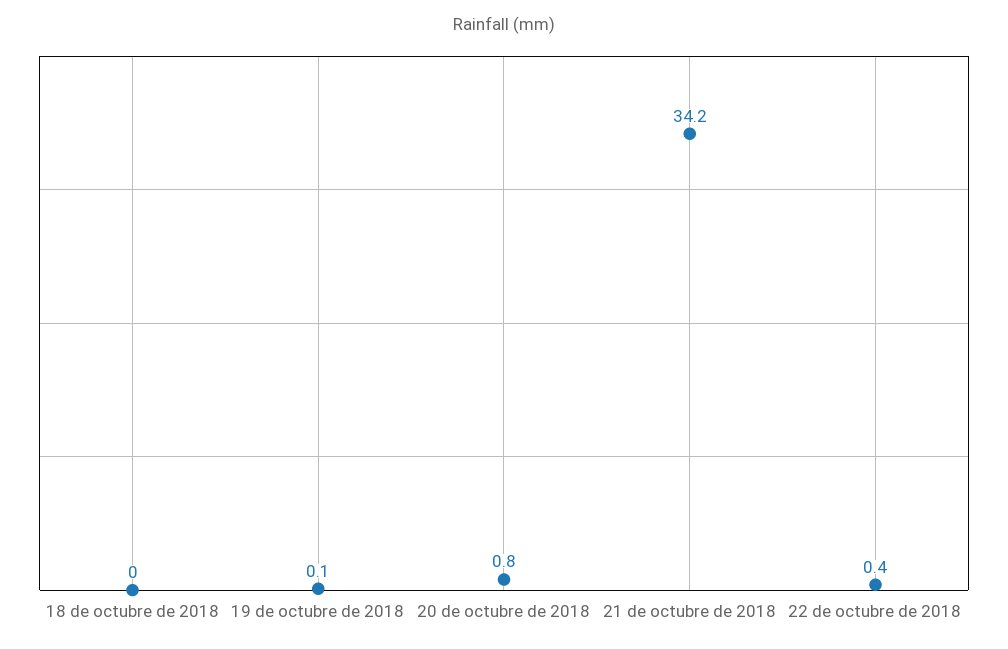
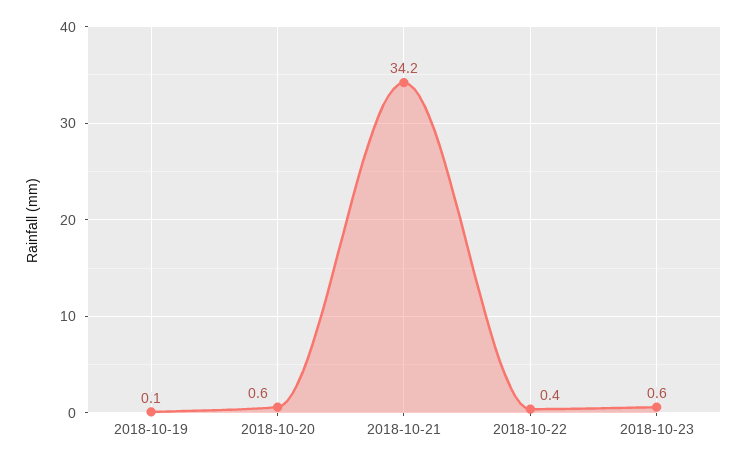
18 de octubre de 2018: 0 -> none
20 de octubre de 2018: 0.8 -> 0.6
2018-10-23: none -> 0.6

